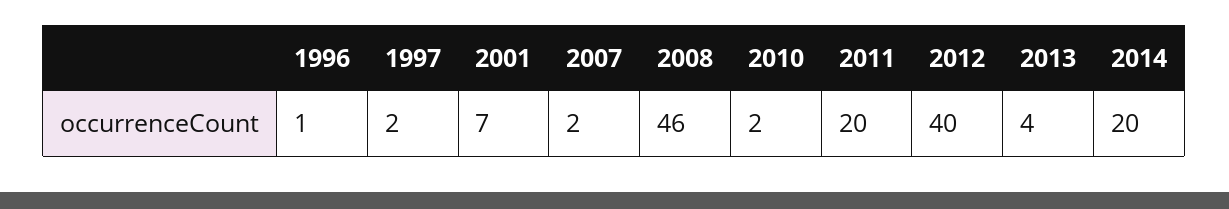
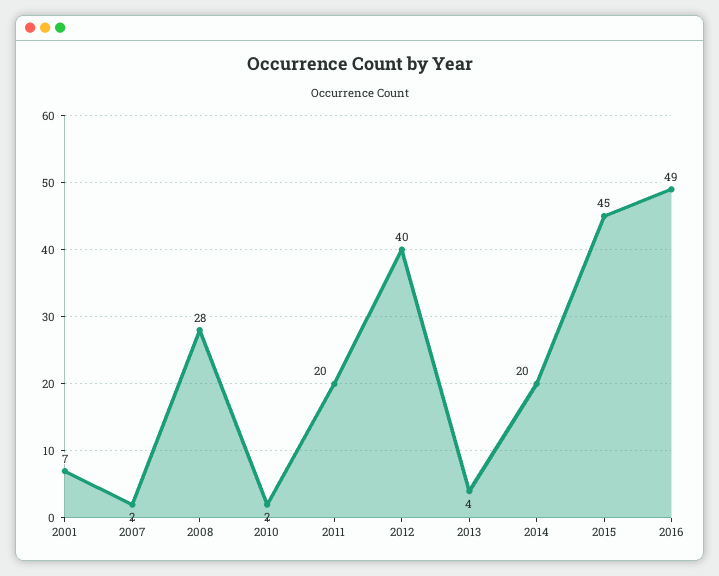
1996: 1 -> none
1997: 2 -> none
2008: 46 -> 28
2015: none -> 45
2016: none -> 49

